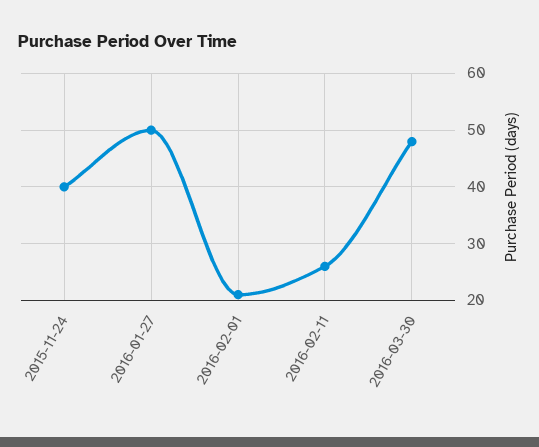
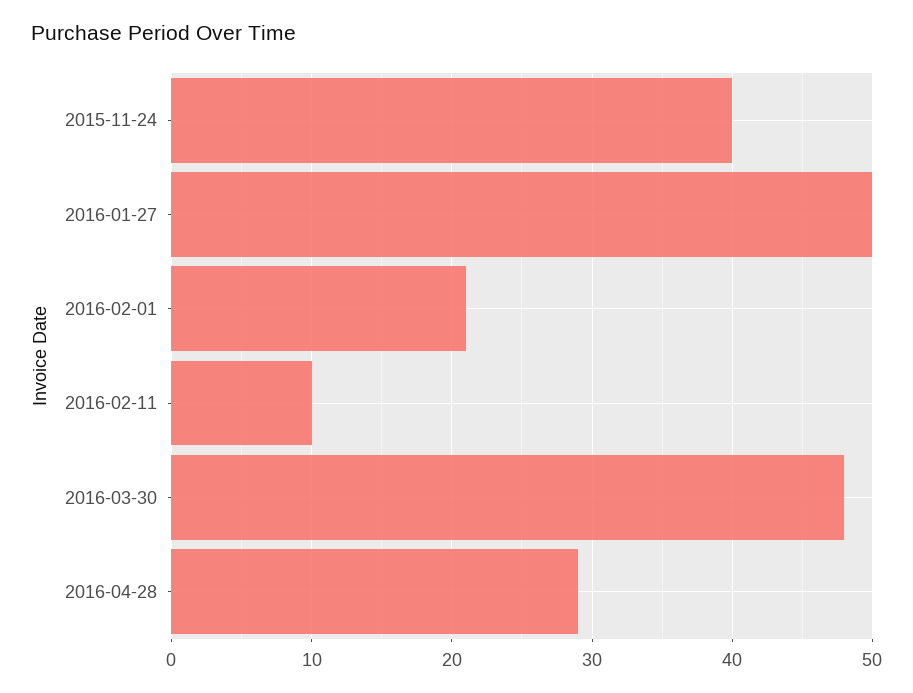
2016-02-11: 25 -> 10
2016-04-28: none -> 29

